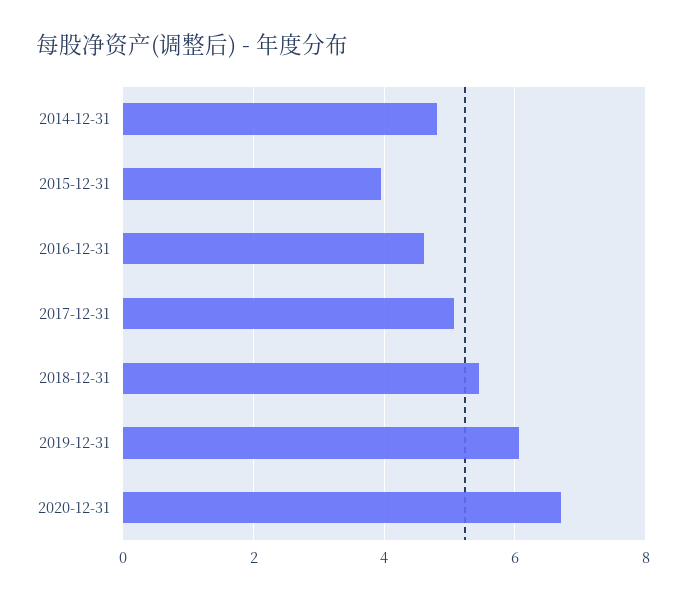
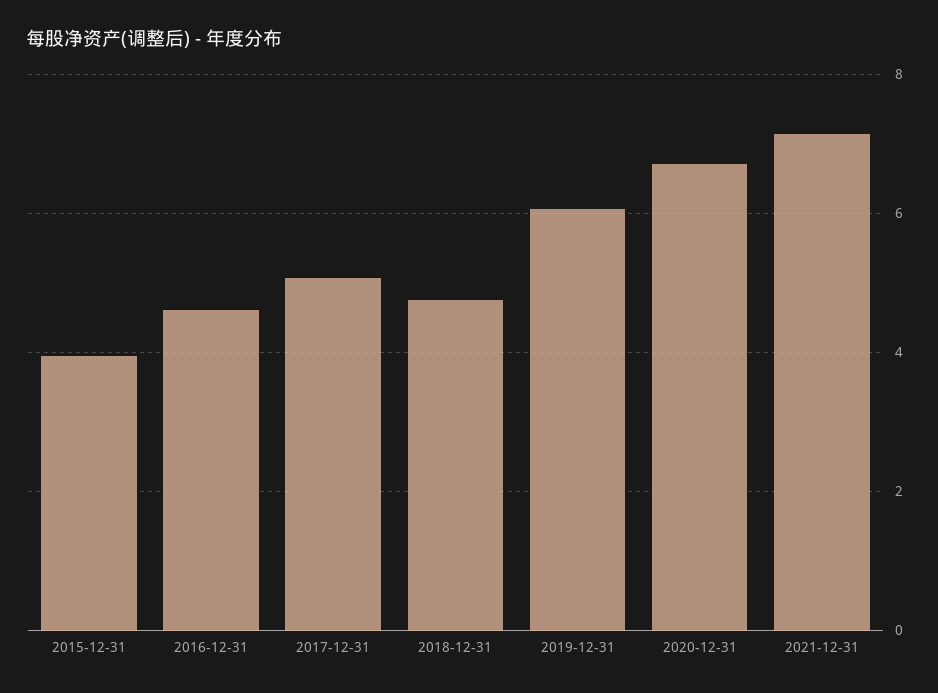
2014-12-31: 4.8 -> none
2018-12-31: 5.4 -> 4.8
2021-12-31: none -> 7.2

